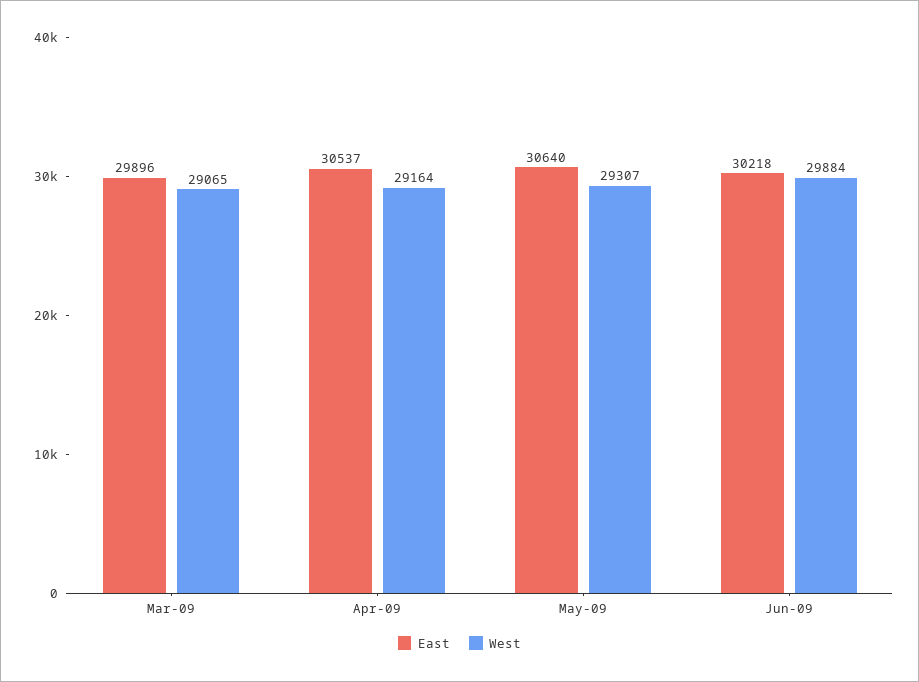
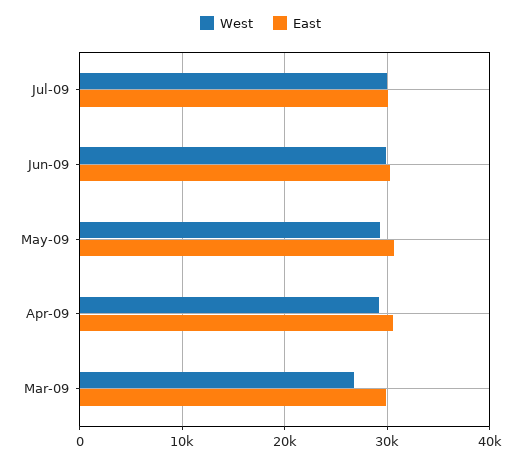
West, Mar-09: 29065 -> 27000
West, Jul-09: none -> 30000
East, Jul-09: none -> 30000

